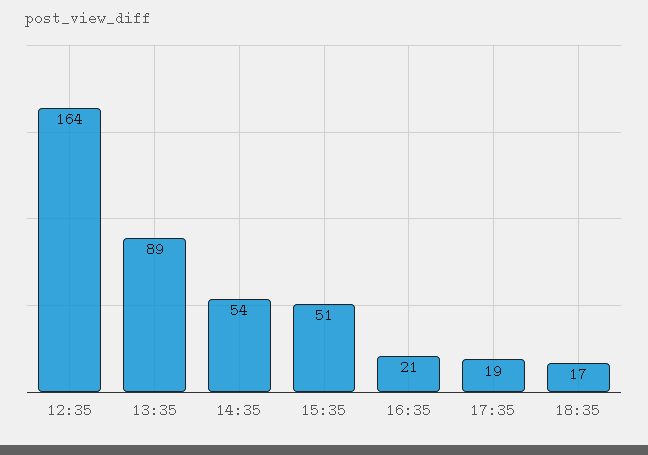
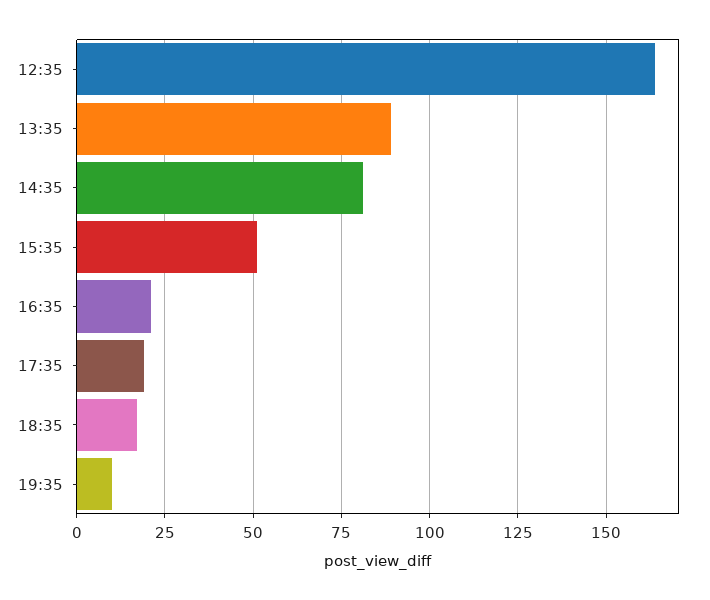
14:35: 54 -> 80
19:35: none -> 10

